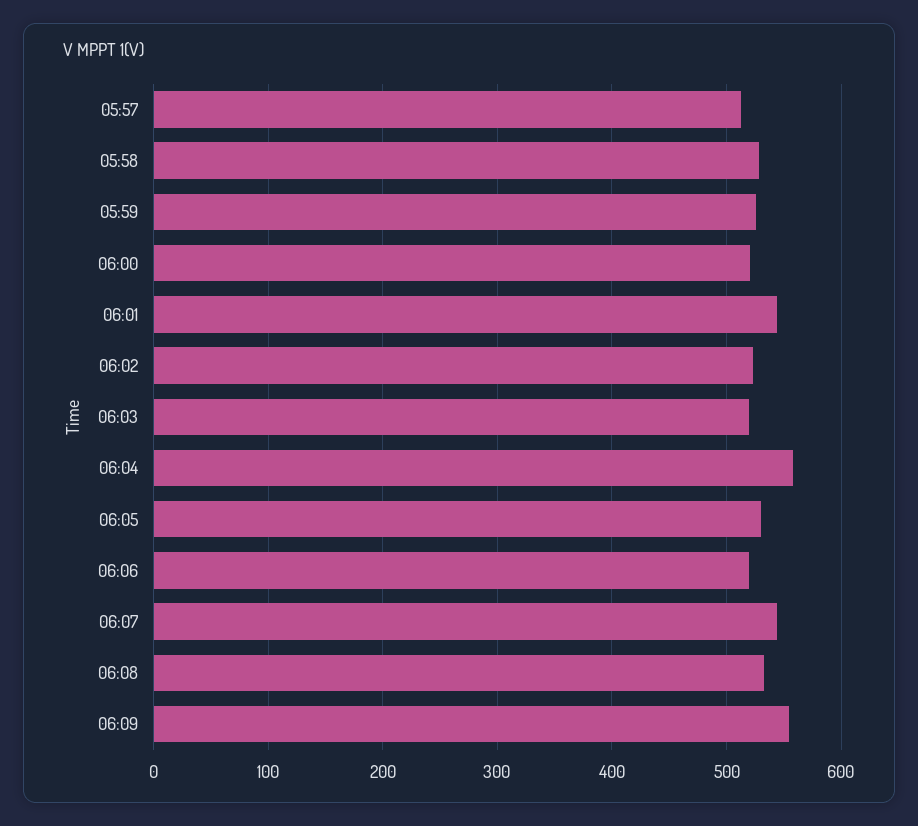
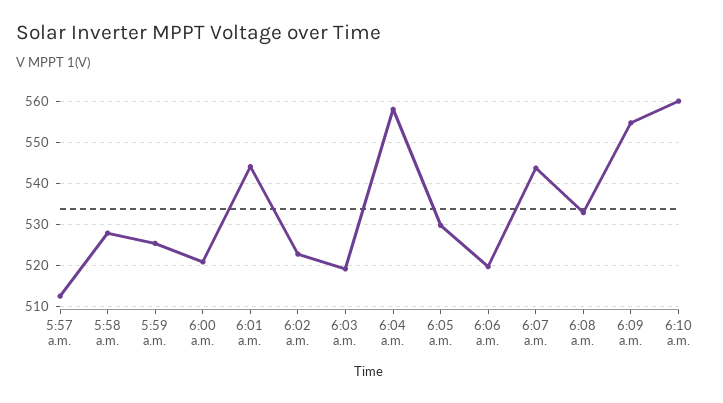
6:10 a.m.: none -> 560

